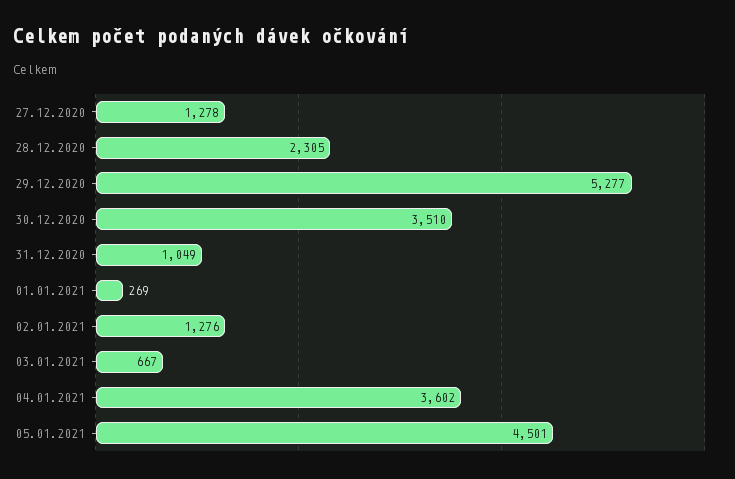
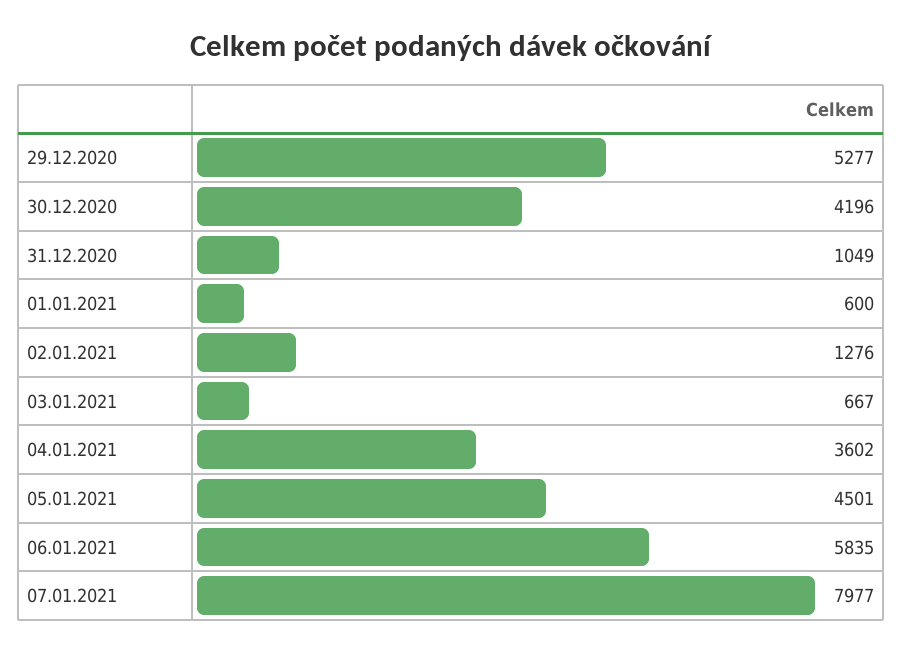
27.12.2020: 1278 -> none
28.12.2020: 2305 -> none
30.12.2020: 3510 -> 4196
01.01.2021: 269 -> 600
06.01.2021: none -> 5835
07.01.2021: none -> 7977

